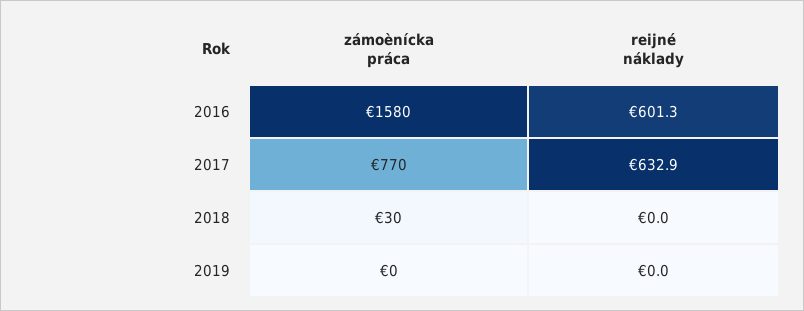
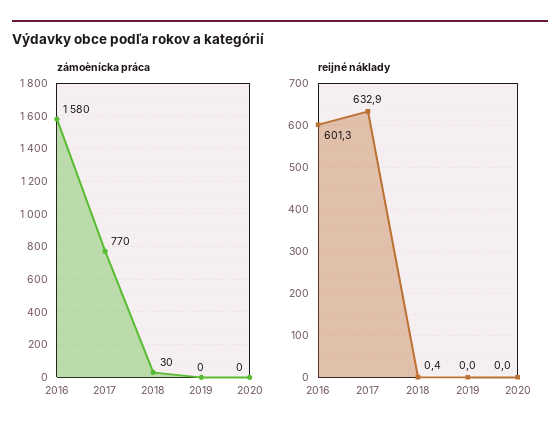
reijné náklady, 2018: 0 -> 0.4
zámoènícka práca, 2020: none -> 0
reijné náklady, 2020: none -> 0

